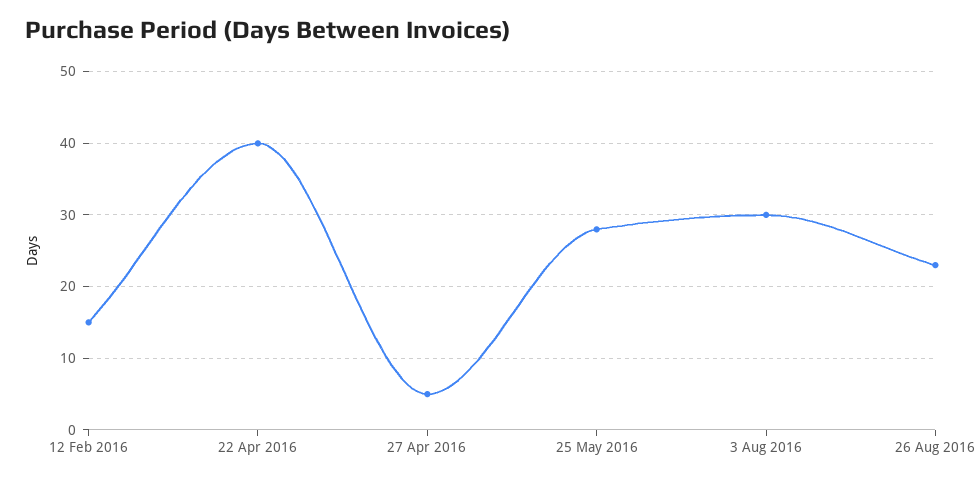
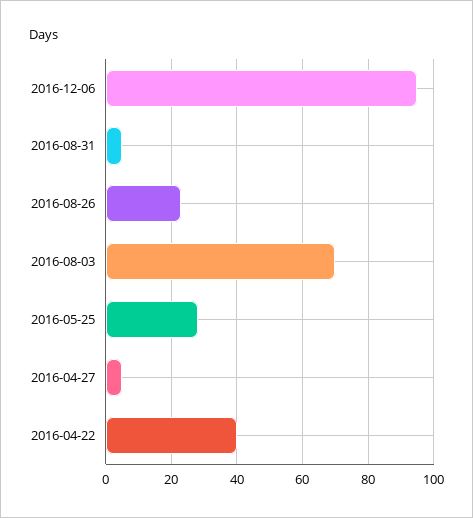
12 Feb 2016: 15 -> none
3 Aug 2016: 30 -> 70
2016-12-06: none -> 95
2016-08-31: none -> 5

